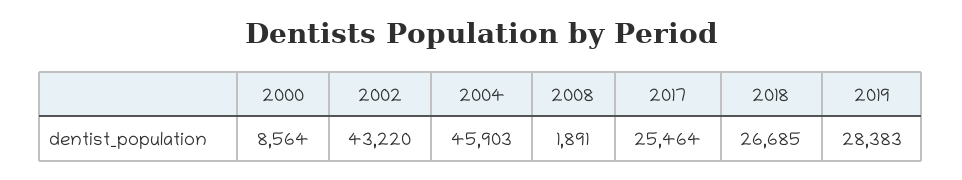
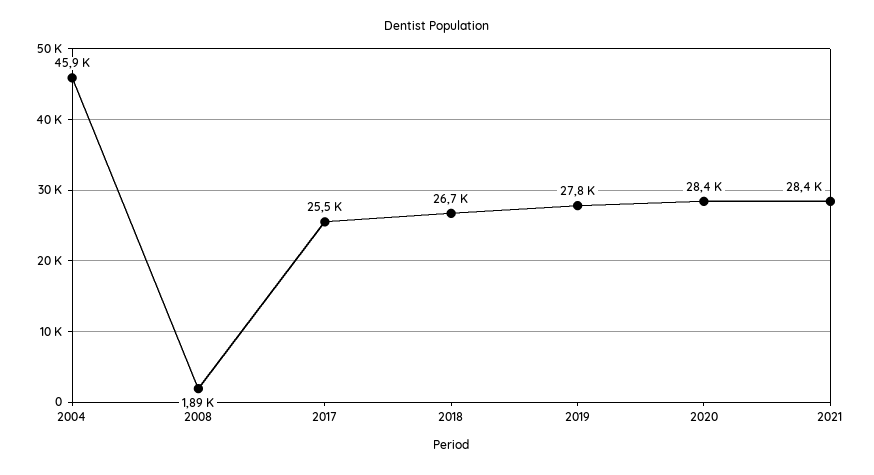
2000: 8564 -> none
2002: 43220 -> none
2019: 28383 -> 27800
2020: none -> 28400
2021: none -> 28400

